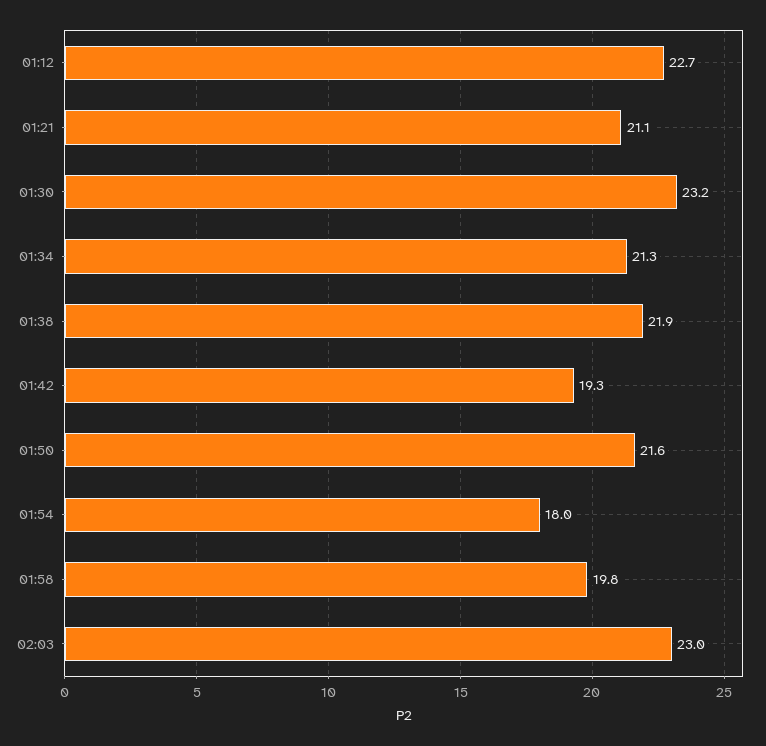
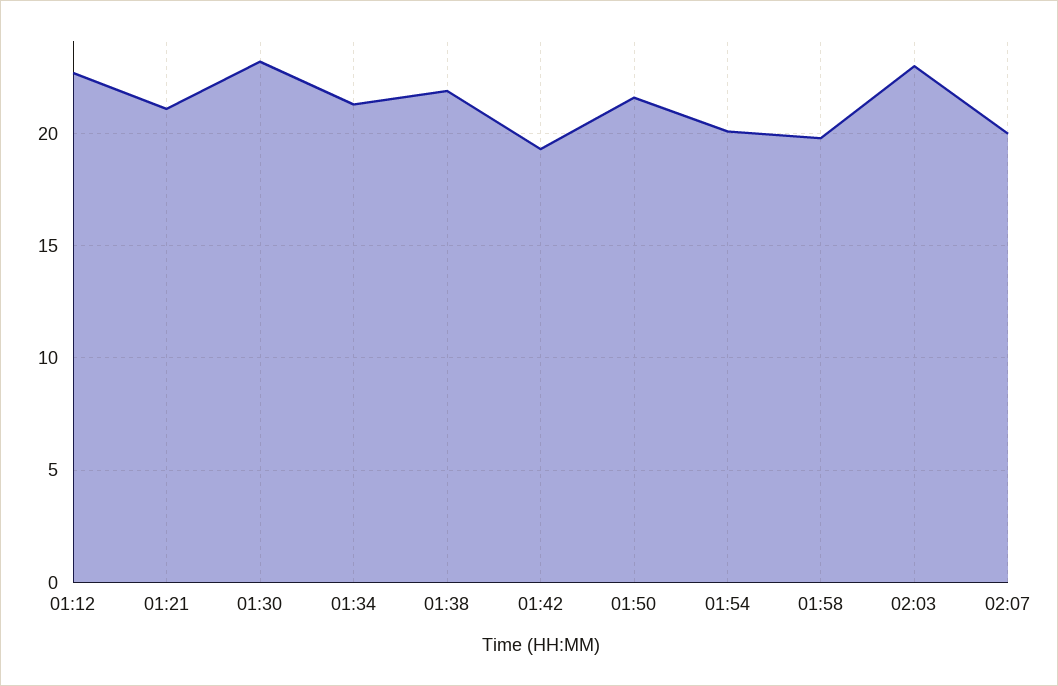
01:54: 18 -> 20
02:07: none -> 20

